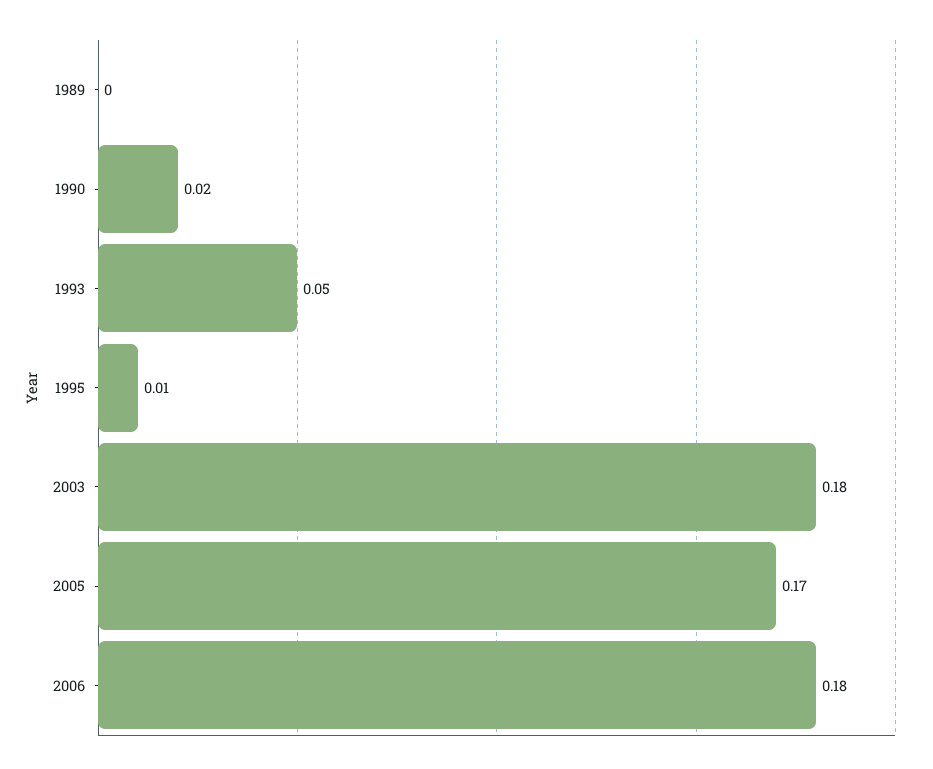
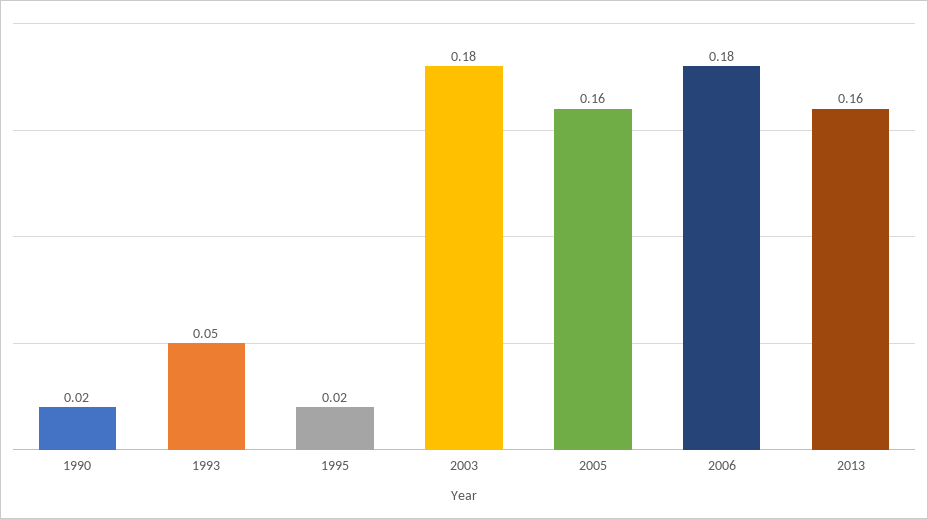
1989: 0 -> none
1995: 0.01 -> 0.02
2005: 0.17 -> 0.16
2013: none -> 0.16

